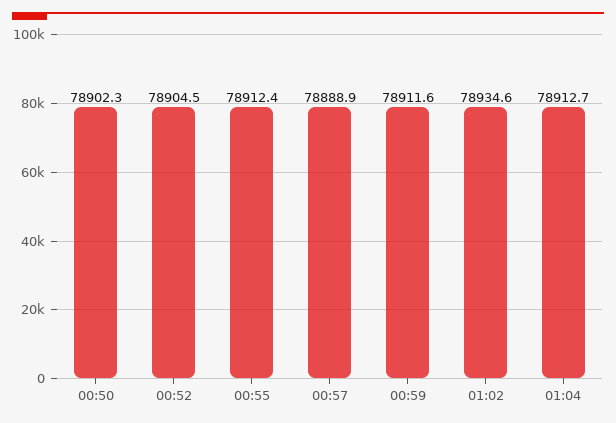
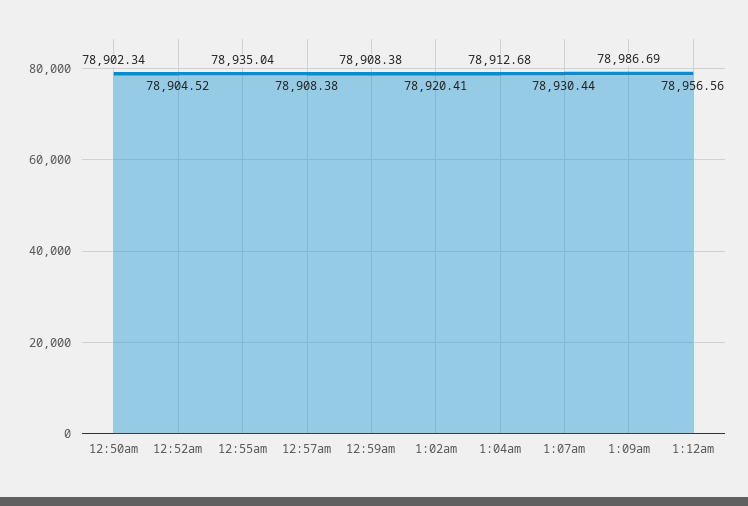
00:55: 78912.4 -> 78935.04
00:57: 78888.9 -> 78908.38
00:59: 78911.6 -> 78908.38
01:02: 78934.6 -> 78920.41
1:07am: none -> 78930.44
1:09am: none -> 78986.69
1:12am: none -> 78956.56

